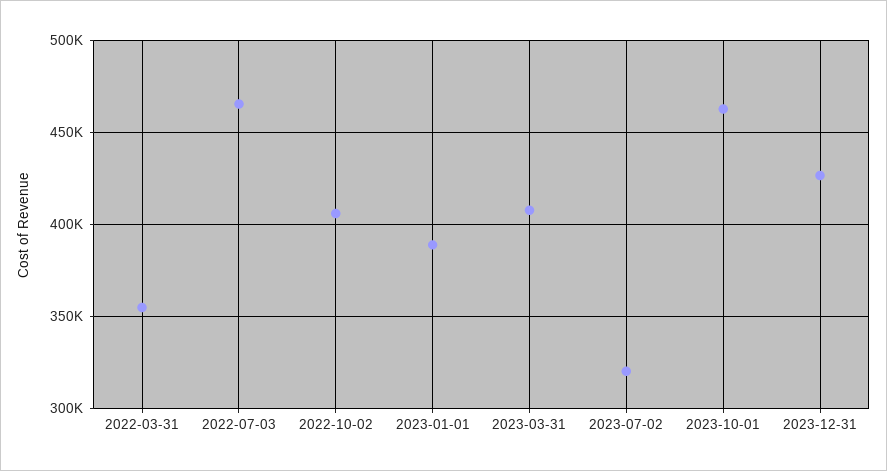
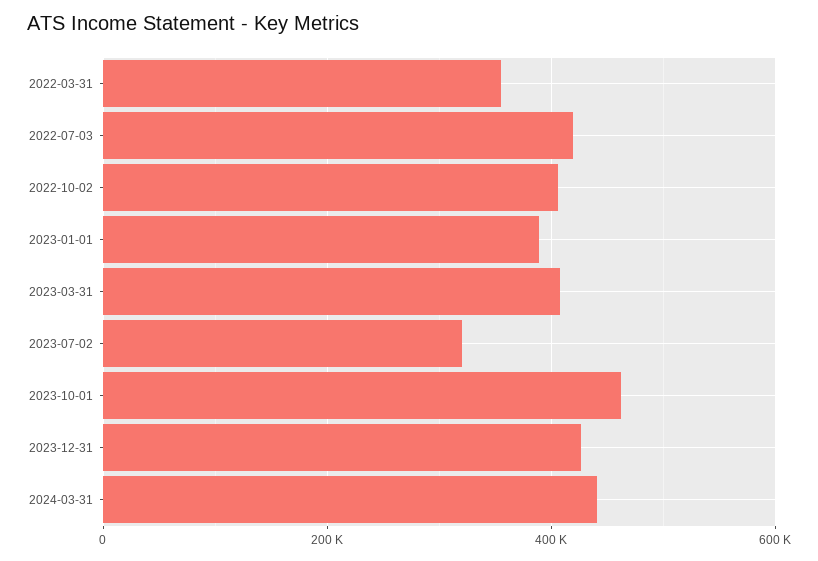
2022-07-03: 465000 -> 420000
2024-03-31: none -> 440000

